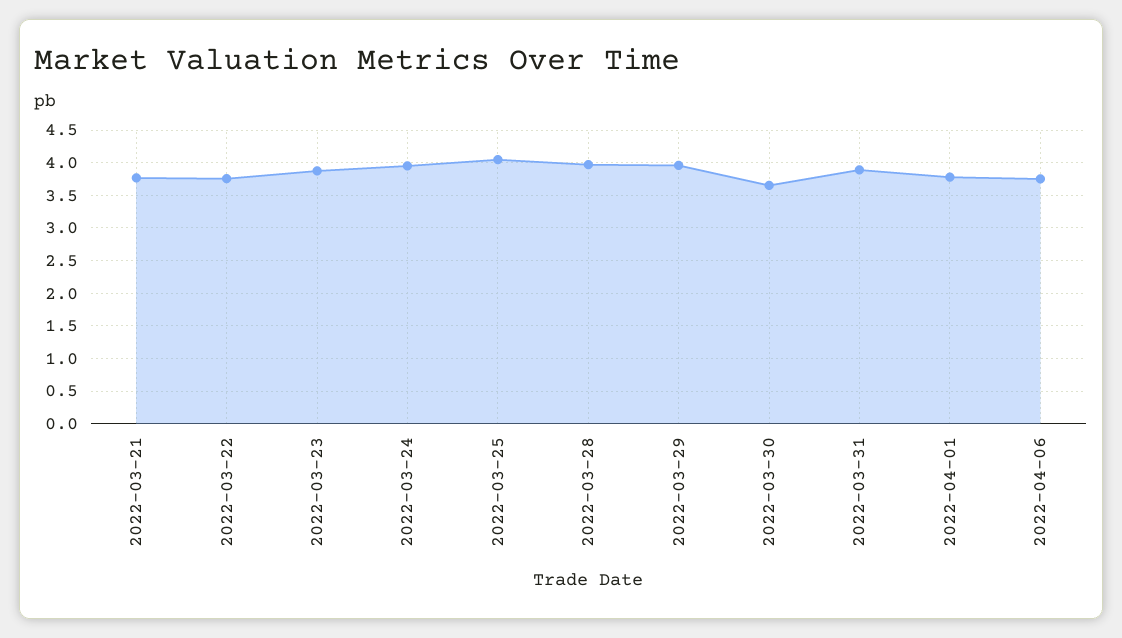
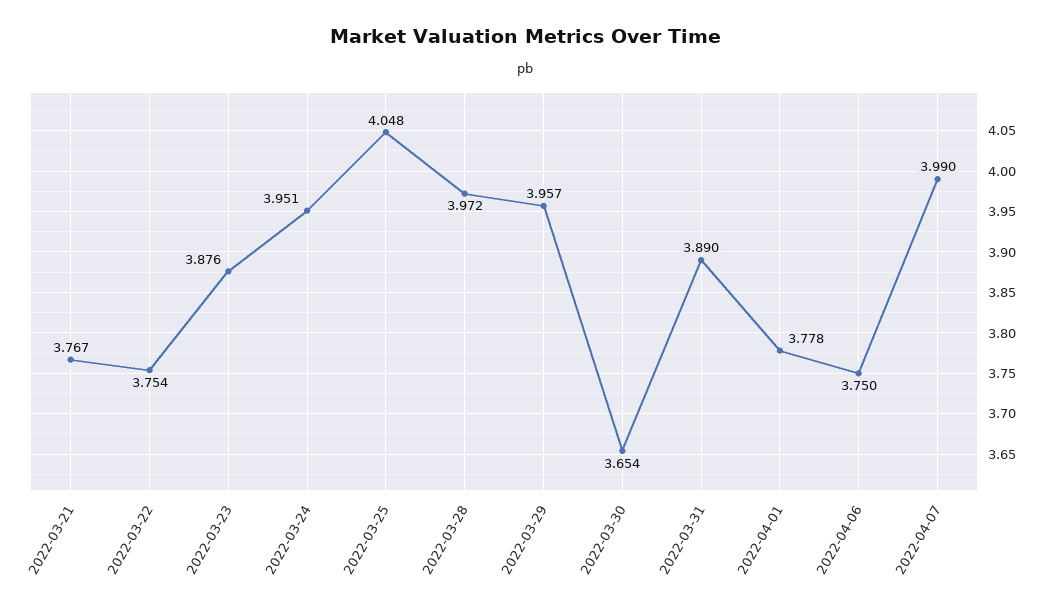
2022-04-07: none -> 3.99

